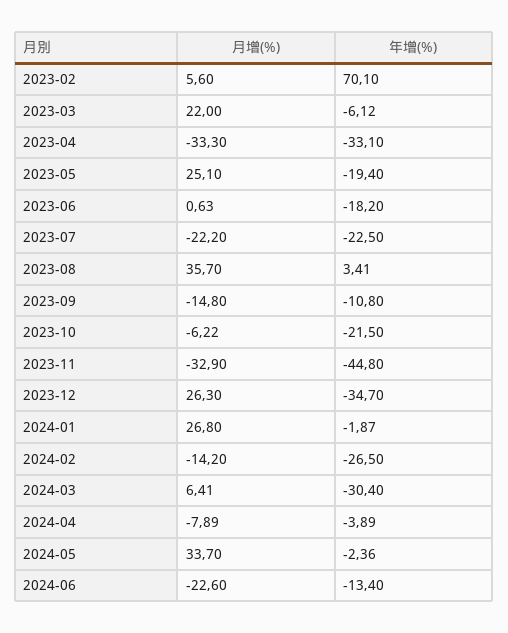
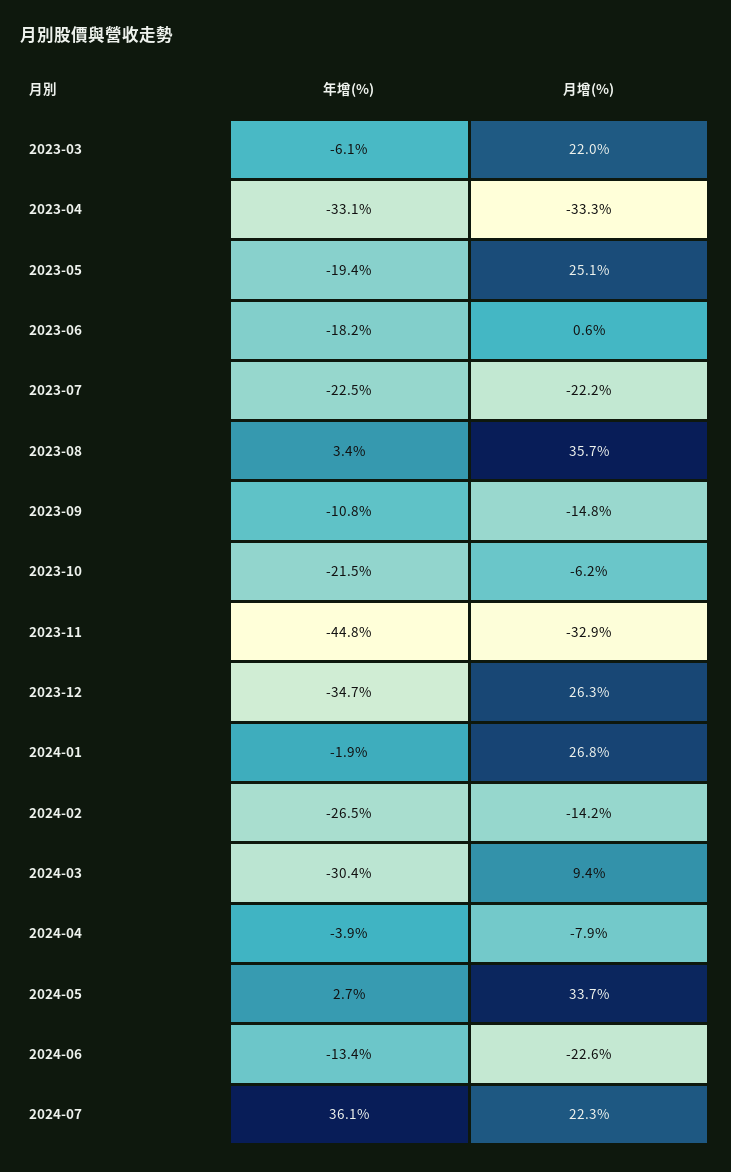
月增(%), 2023-02: 5.6 -> none
年增(%), 2023-02: 70.1 -> none
月增(%), 2024-03: 6.41 -> 9.4
年增(%), 2024-05: -2.36 -> 2.7
年增(%), 2024-07: none -> 36.1
月增(%), 2024-07: none -> 22.3

